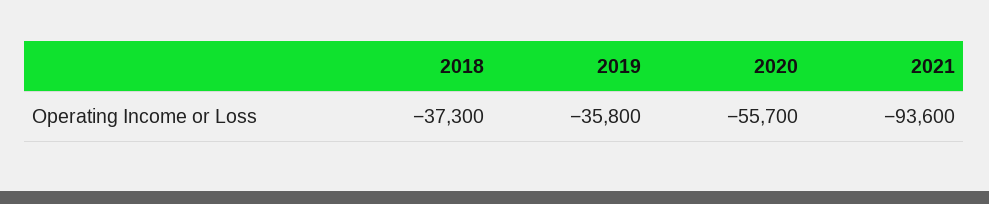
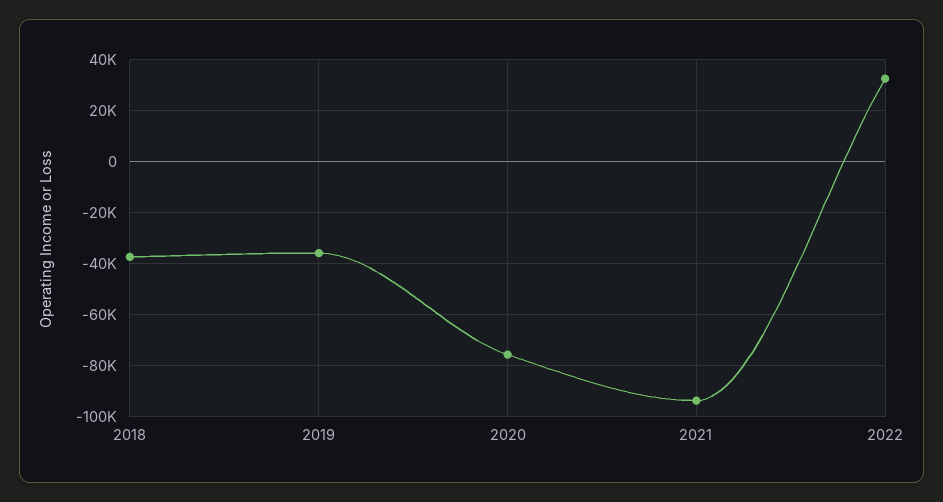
2020: -55700 -> -75000
2022: none -> 32500

